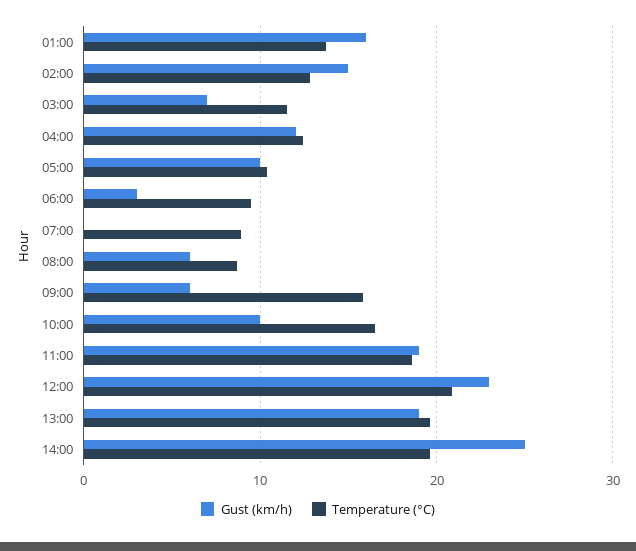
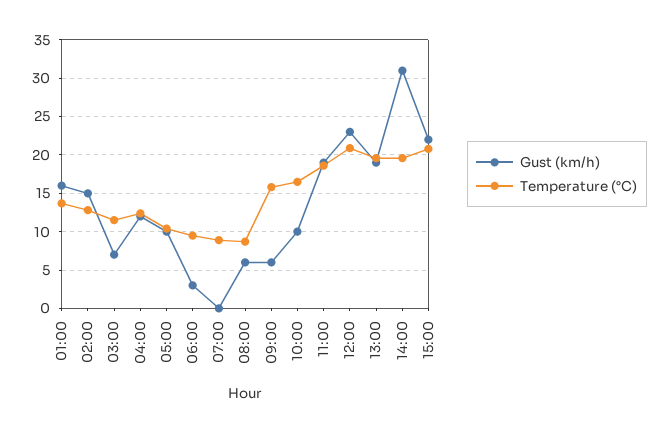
Gust (km/h), 14:00: 25 -> 31
Gust (km/h), 15:00: none -> 22
Temperature (°C), 15:00: none -> 21

